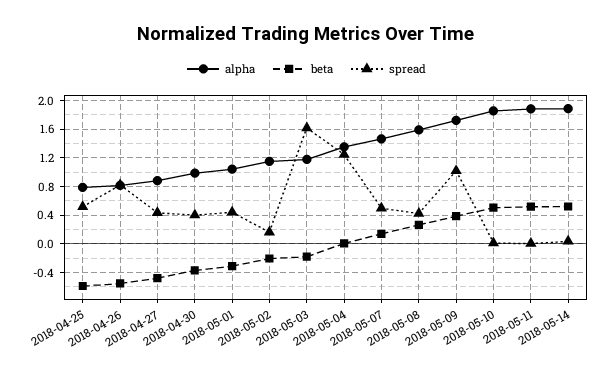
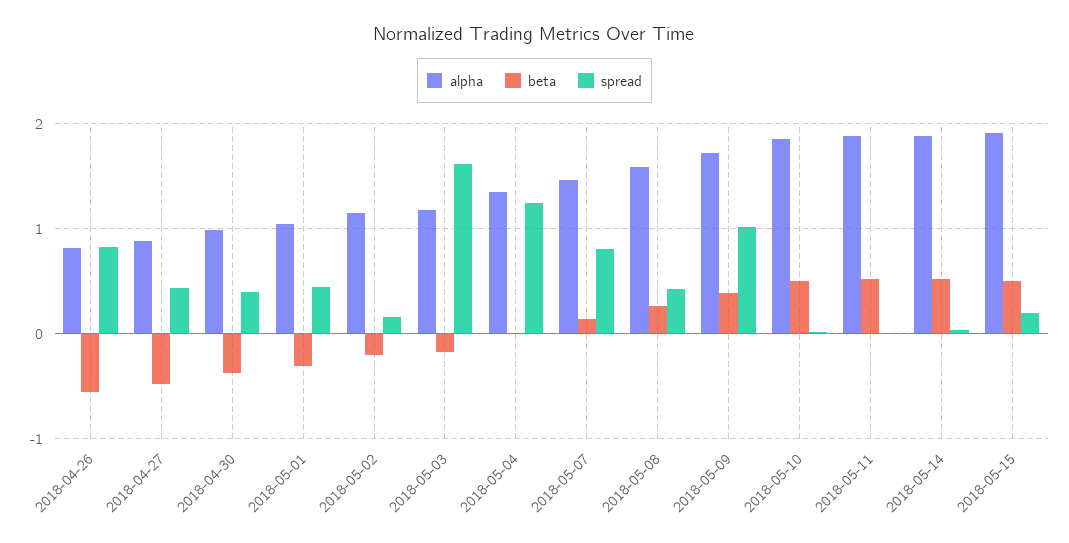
alpha, 2018-04-25: 0.8 -> none
beta, 2018-04-25: -0.6 -> none
spread, 2018-04-25: 0.5 -> none
spread, 2018-05-07: 0.5 -> 0.8
alpha, 2018-05-15: none -> 1.9
beta, 2018-05-15: none -> 0.5
spread, 2018-05-15: none -> 0.2

